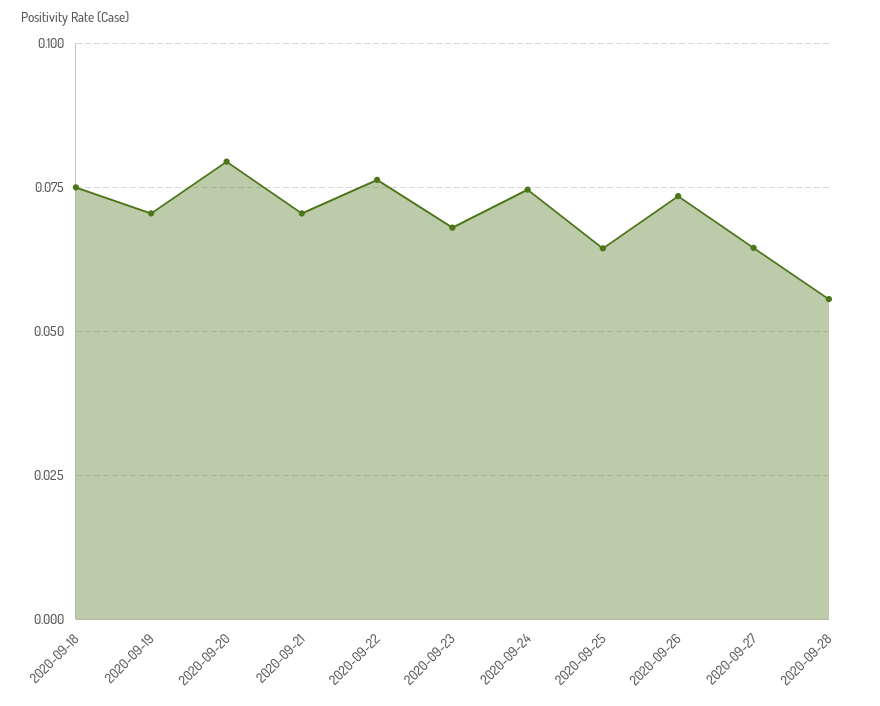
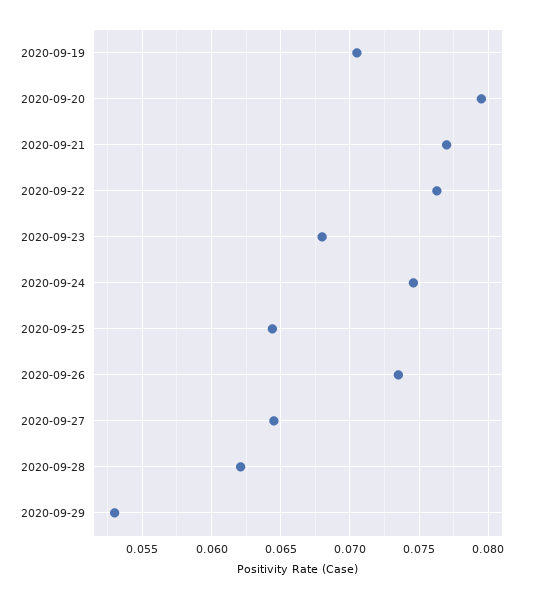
2020-09-18: 0.075 -> none
2020-09-21: 0.07 -> 0.077
2020-09-28: 0.055 -> 0.062
2020-09-29: none -> 0.053

